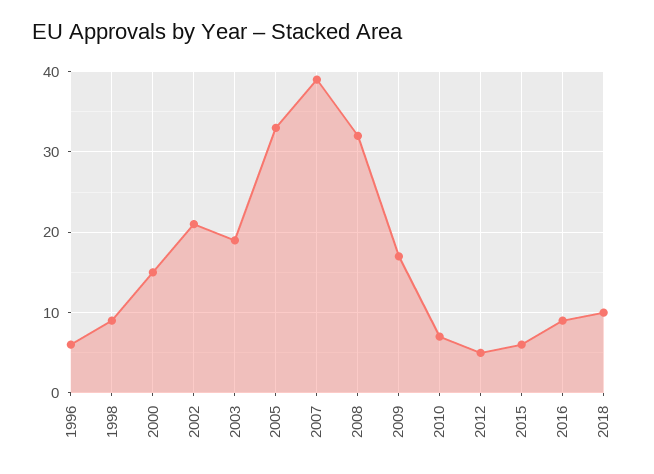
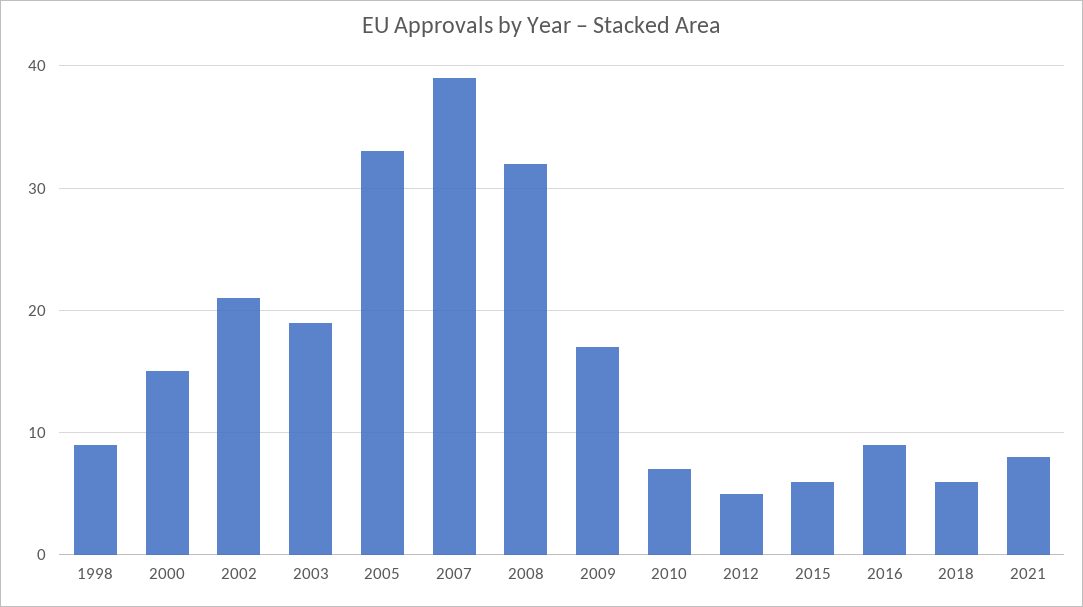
1996: 6 -> none
2018: 10 -> 6
2021: none -> 8

